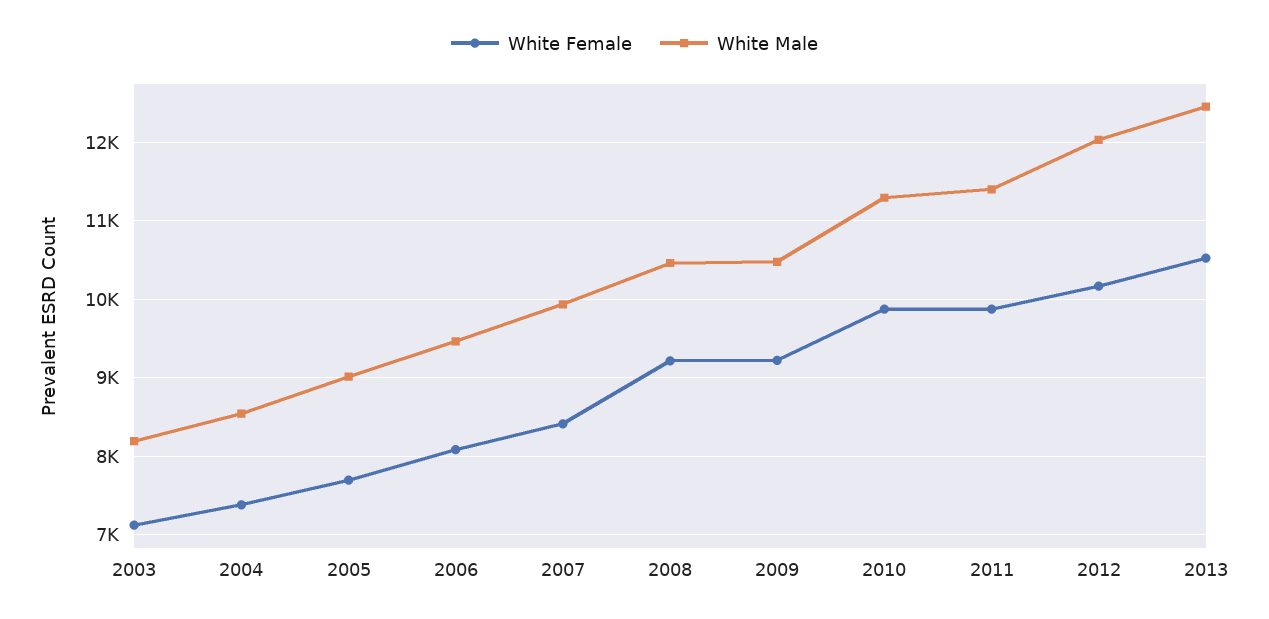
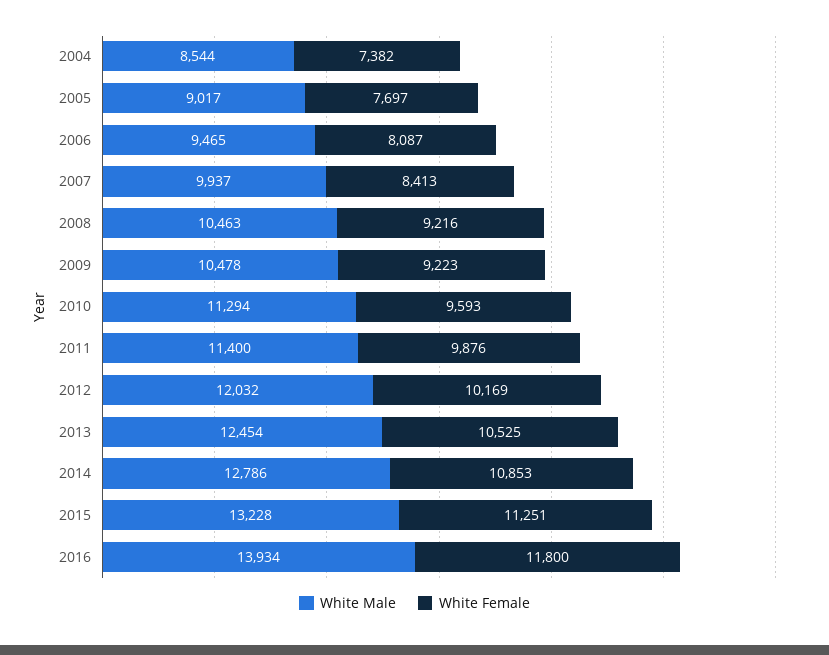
White Female, 2003: 7100 -> none
White Male, 2003: 8200 -> none
White Female, 2010: 9900 -> 9593
White Male, 2014: none -> 12786
White Female, 2014: none -> 10853
White Male, 2015: none -> 13228
White Female, 2015: none -> 11251
White Male, 2016: none -> 13934
White Female, 2016: none -> 11800

